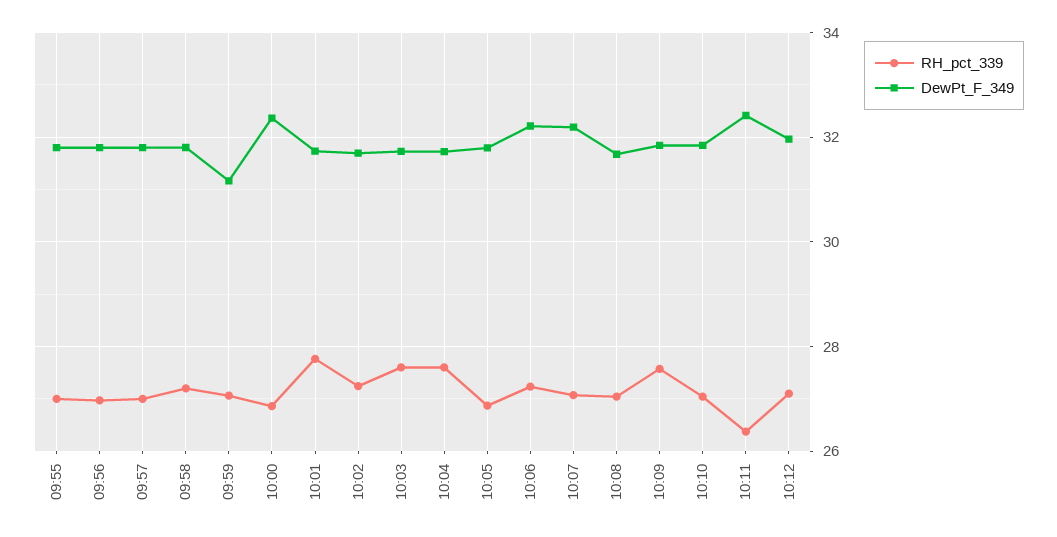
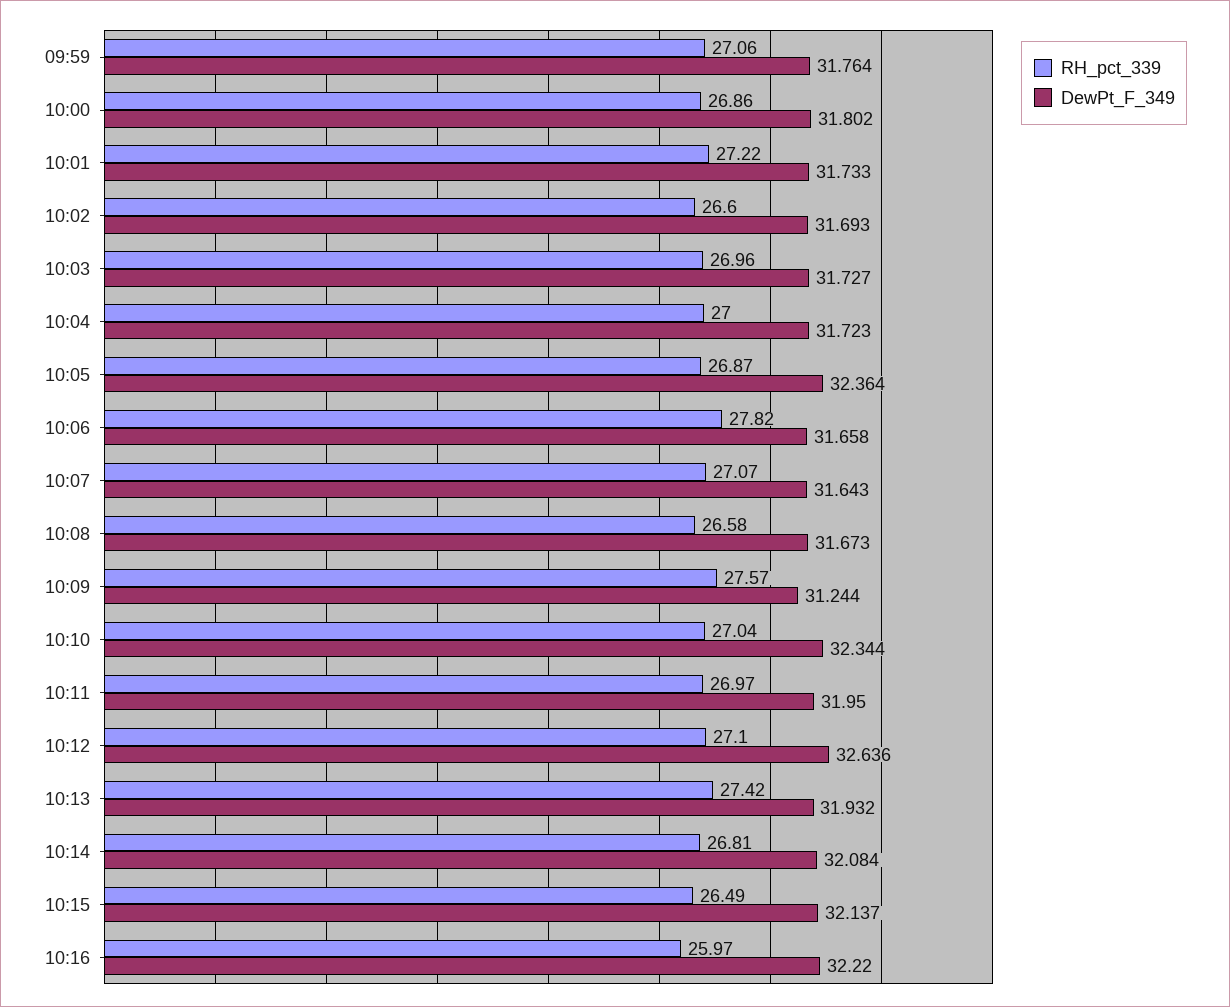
RH_pct_339, 09:55: 27 -> none
DewPt_F_349, 09:55: 31.8 -> none
RH_pct_339, 09:56: 27 -> none
DewPt_F_349, 09:56: 31.8 -> none
RH_pct_339, 09:57: 27 -> none
DewPt_F_349, 09:57: 31.8 -> none
RH_pct_339, 09:58: 27.2 -> none
DewPt_F_349, 09:58: 31.8 -> none
DewPt_F_349, 09:59: 31.2 -> 31.764
DewPt_F_349, 10:00: 32.4 -> 31.802
RH_pct_339, 10:01: 27.8 -> 27.22
RH_pct_339, 10:02: 27.2 -> 26.6
RH_pct_339, 10:03: 27.6 -> 26.96
RH_pct_339, 10:04: 27.6 -> 27
DewPt_F_349, 10:05: 31.8 -> 32.364
RH_pct_339, 10:06: 27.2 -> 27.82
DewPt_F_349, 10:06: 32.2 -> 31.658
DewPt_F_349, 10:07: 32.2 -> 31.643
RH_pct_339, 10:08: 27 -> 26.58
DewPt_F_349, 10:09: 31.8 -> 31.244
DewPt_F_349, 10:10: 31.8 -> 32.344
RH_pct_339, 10:11: 26.4 -> 26.97
DewPt_F_349, 10:11: 32.4 -> 31.95
DewPt_F_349, 10:12: 32 -> 32.636
RH_pct_339, 10:13: none -> 27.42
DewPt_F_349, 10:13: none -> 31.932
RH_pct_339, 10:14: none -> 26.81
DewPt_F_349, 10:14: none -> 32.084
RH_pct_339, 10:15: none -> 26.49
DewPt_F_349, 10:15: none -> 32.137
RH_pct_339, 10:16: none -> 25.97
DewPt_F_349, 10:16: none -> 32.22

